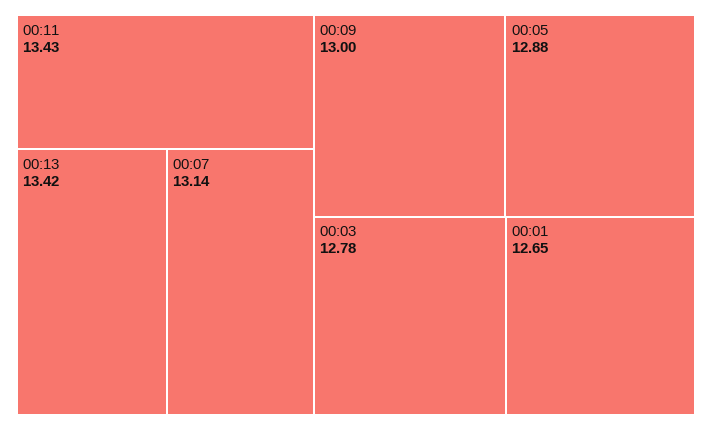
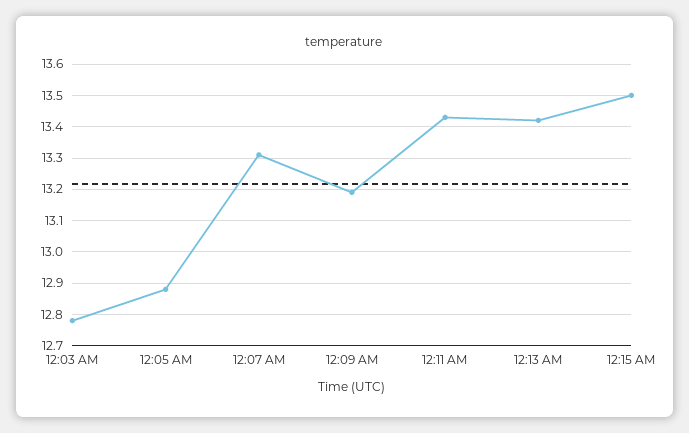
00:07: 13.14 -> 13.3
00:09: 13 -> 13.2
00:01: 12.65 -> none
12:15 AM: none -> 13.5

